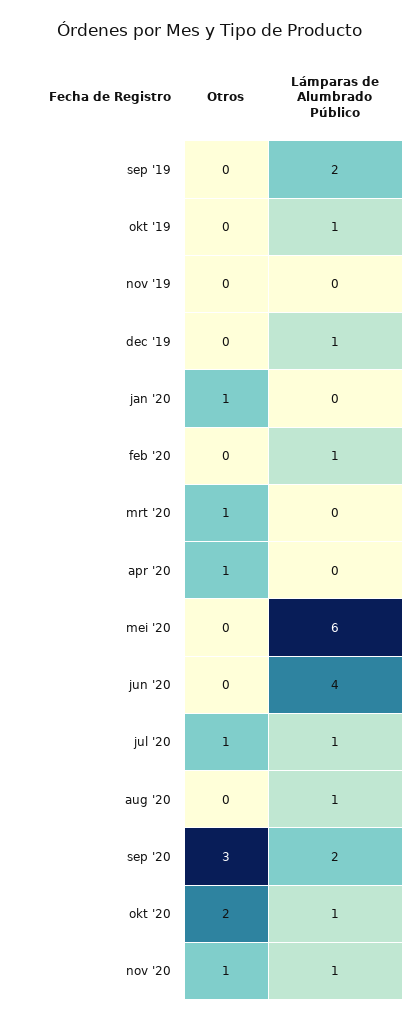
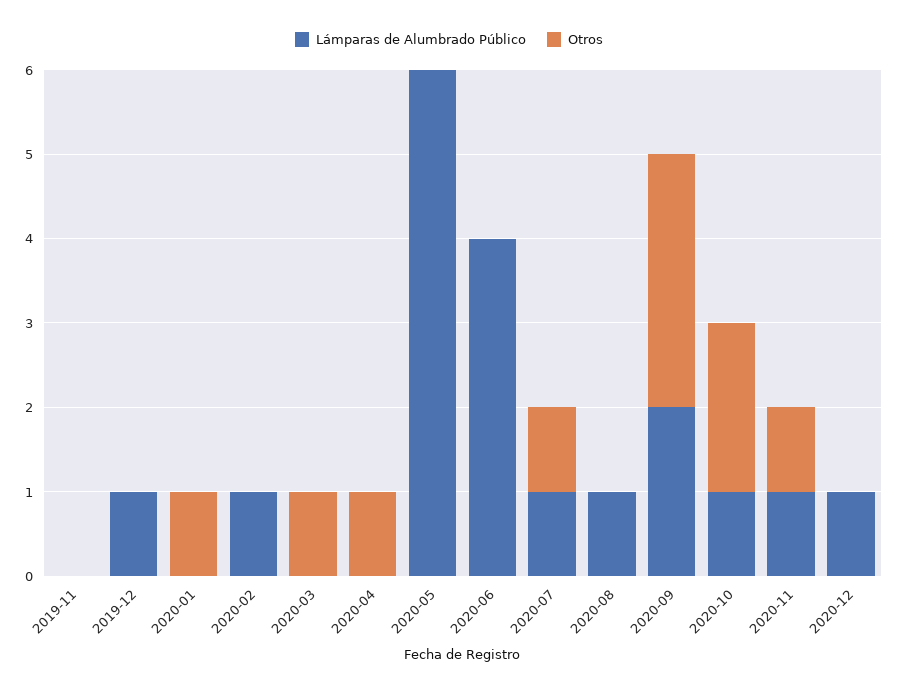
Otros, sep '19: 0 -> none
Lámparas de Alumbrado Público, sep '19: 2 -> none
Otros, okt '19: 0 -> none
Lámparas de Alumbrado Público, okt '19: 1 -> none
Lámparas de Alumbrado Público, 2020-12: none -> 1
Otros, 2020-12: none -> 0

